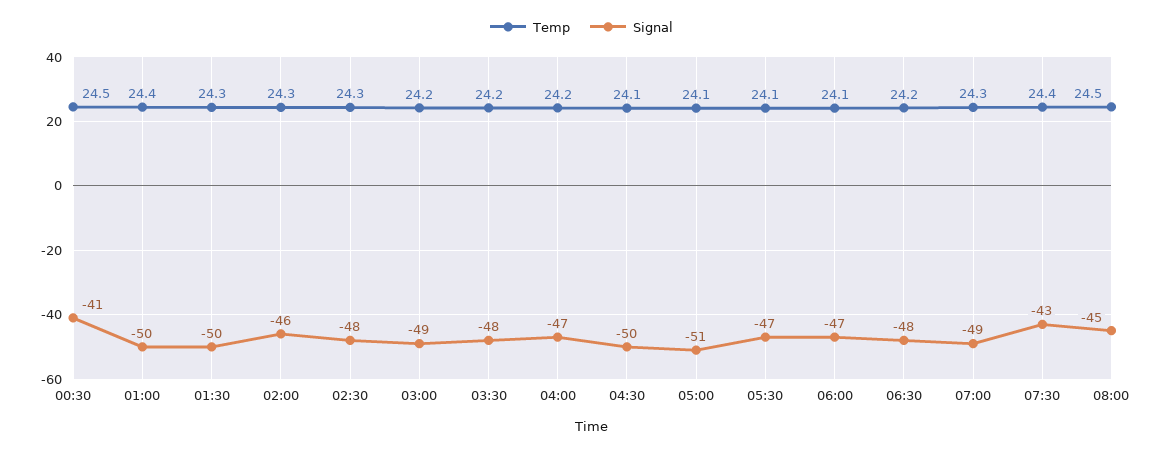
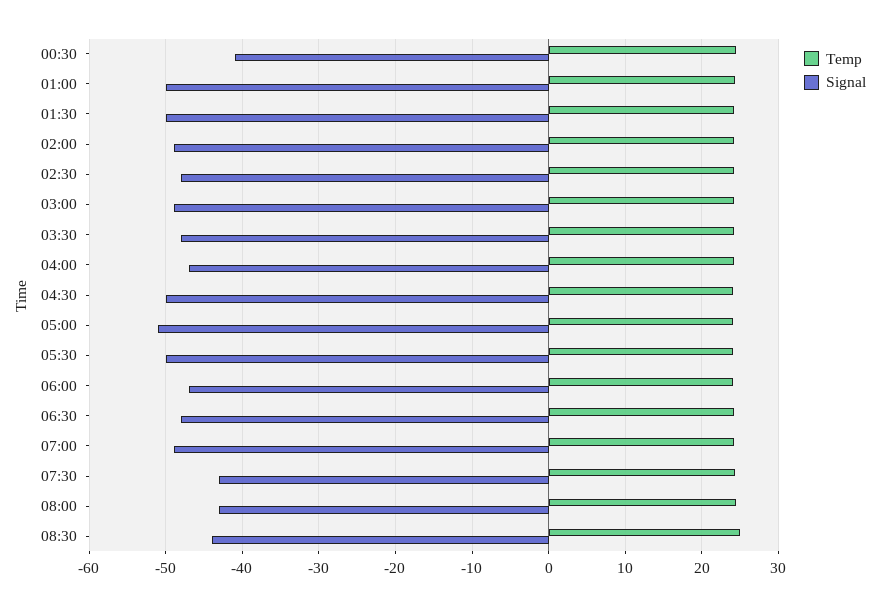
Signal, 02:00: -46 -> -49
Signal, 05:30: -47 -> -50
Signal, 08:00: -45 -> -43
Temp, 08:30: none -> 25
Signal, 08:30: none -> -44

